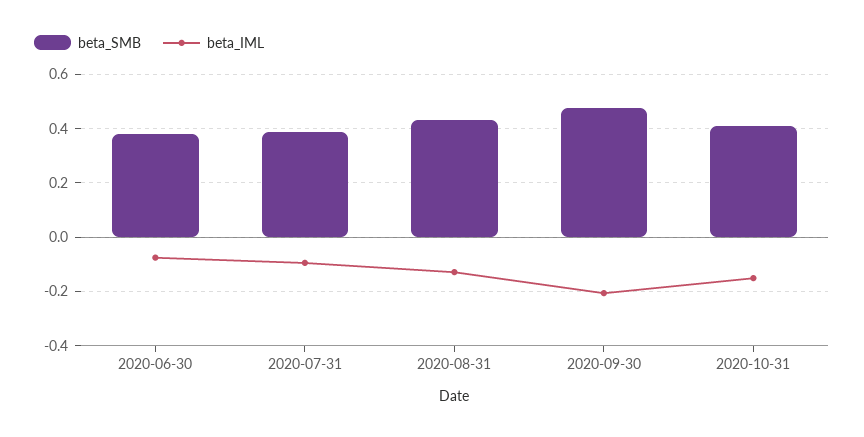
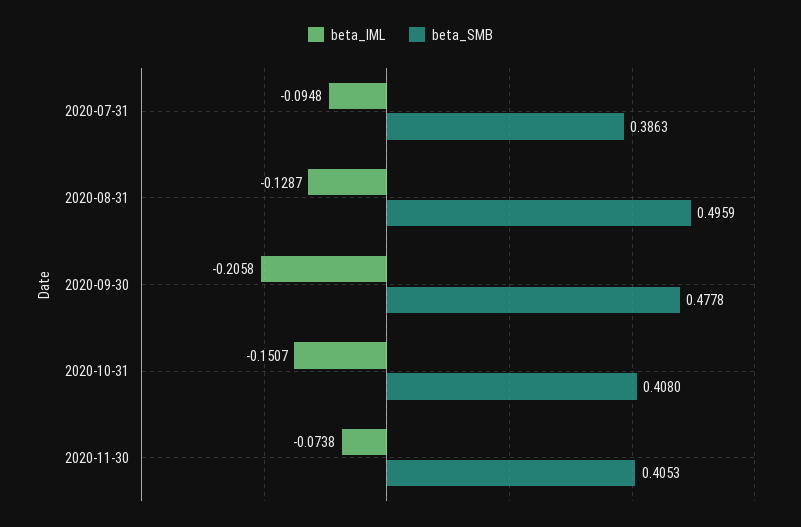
beta_SMB, 2020-06-30: 0.375 -> none
beta_IML, 2020-06-30: -0.075 -> none
beta_SMB, 2020-08-31: 0.425 -> 0.4959
beta_IML, 2020-11-30: none -> -0.0738
beta_SMB, 2020-11-30: none -> 0.4053

